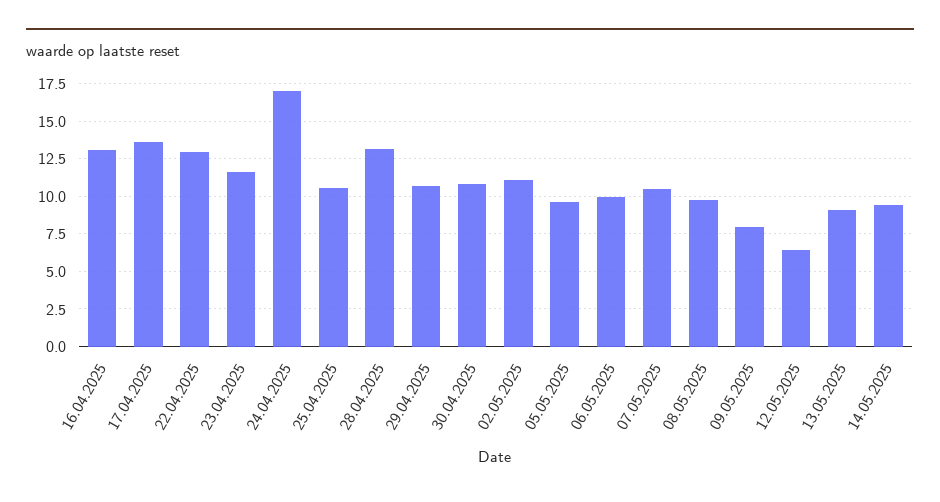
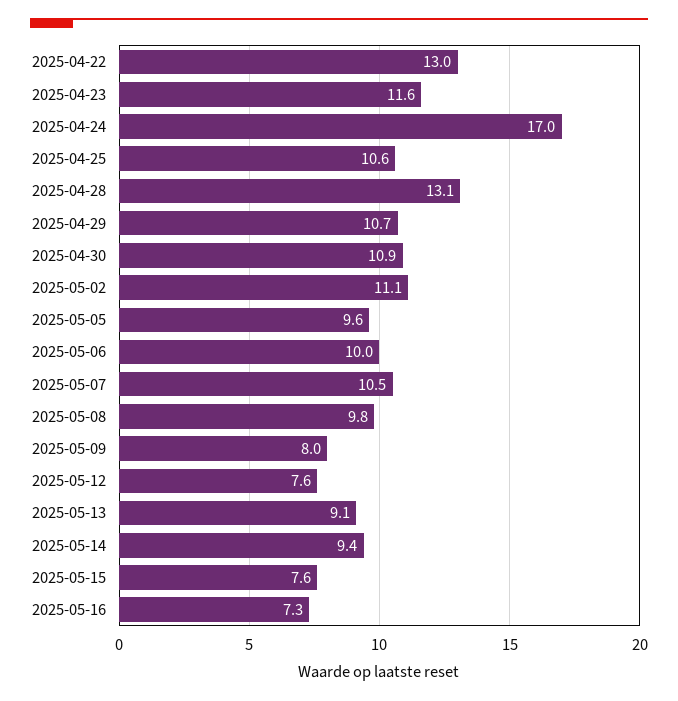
16.04.2025: 13 -> none
17.04.2025: 13.5 -> none
12.05.2025: 6.5 -> 7.6
2025-05-15: none -> 7.6
2025-05-16: none -> 7.3

